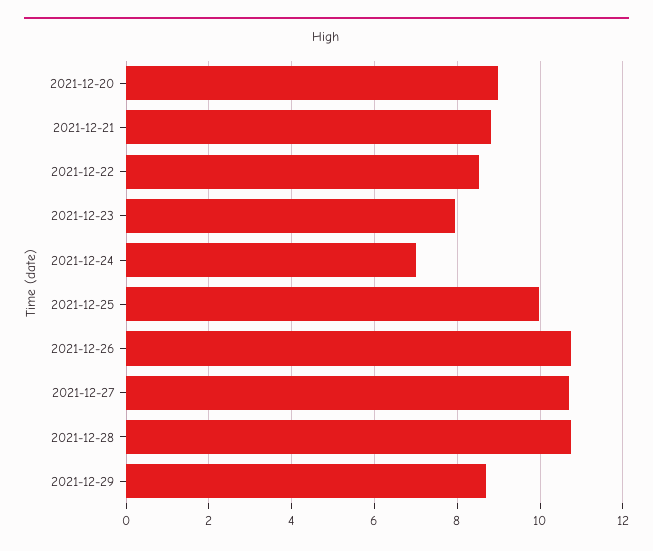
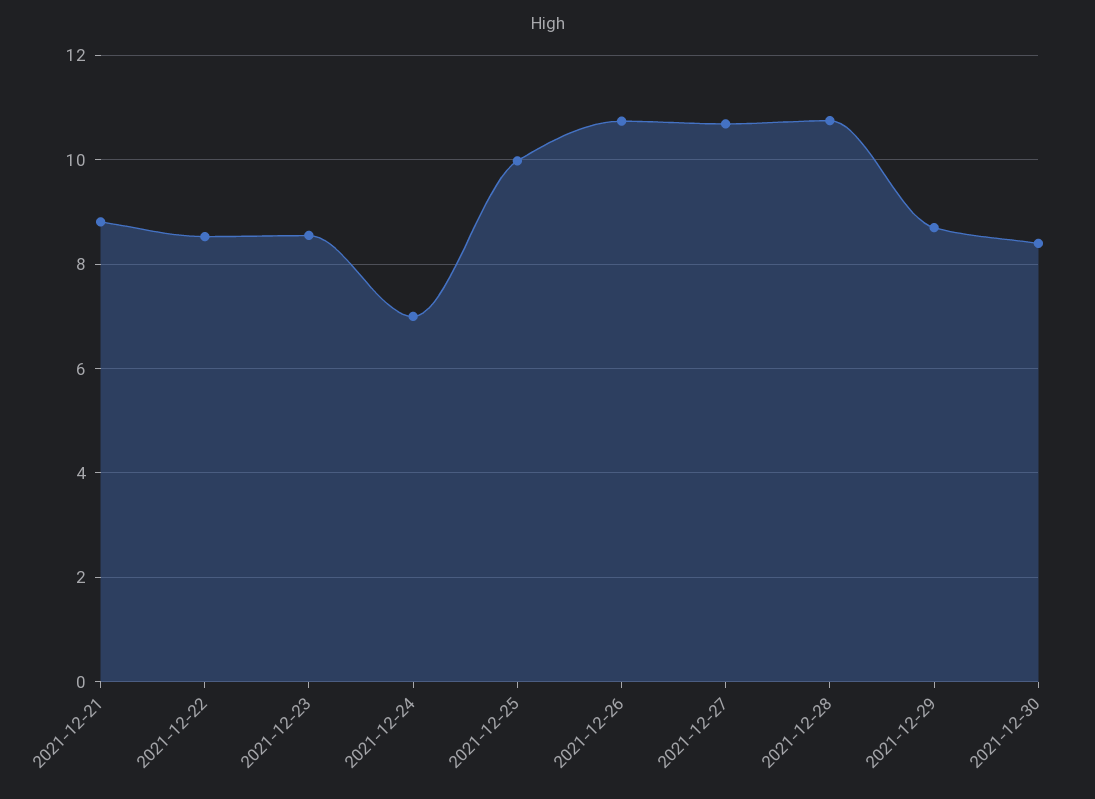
2021-12-20: 9 -> none
2021-12-23: 8 -> 8.6
2021-12-30: none -> 8.4

